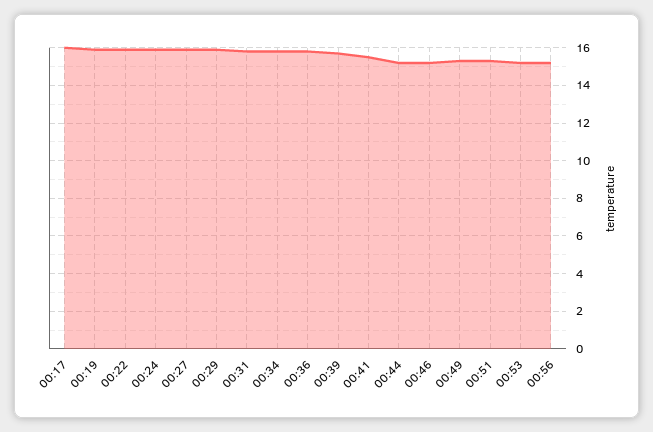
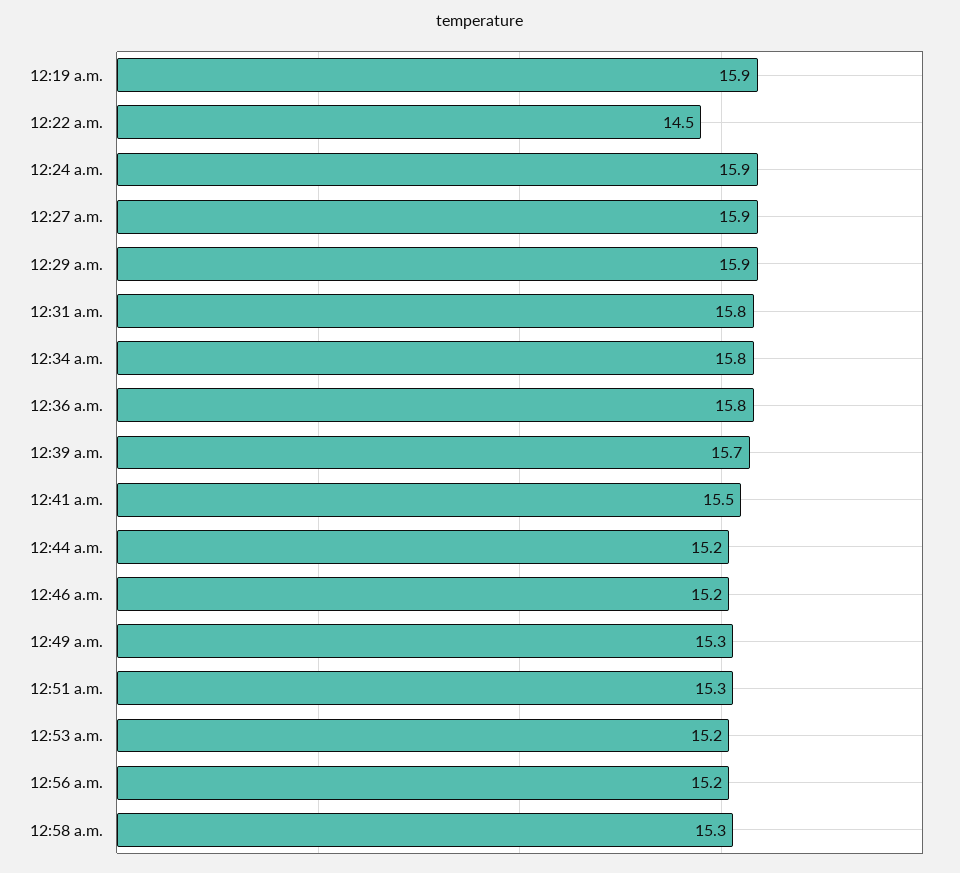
00:17: 16 -> none
00:22: 16 -> 14.5
12:58 a.m.: none -> 15.3

